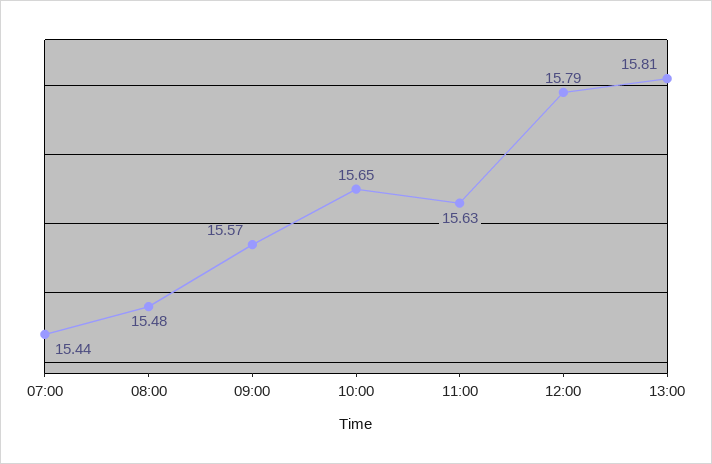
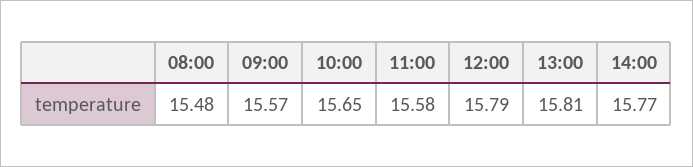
07:00: 15.44 -> none
11:00: 15.63 -> 15.58
14:00: none -> 15.77

